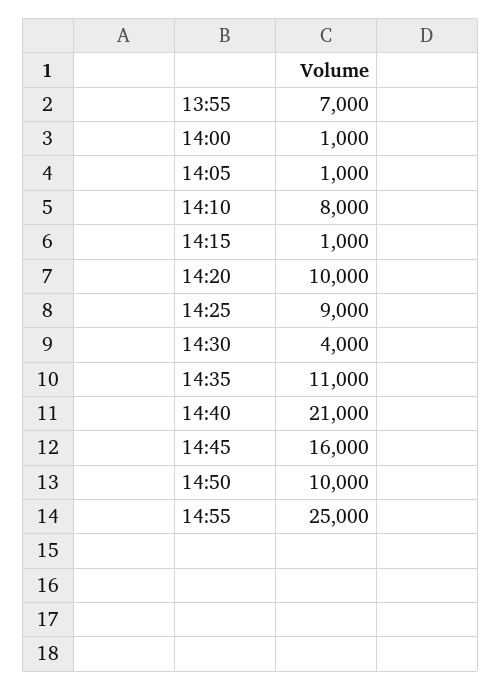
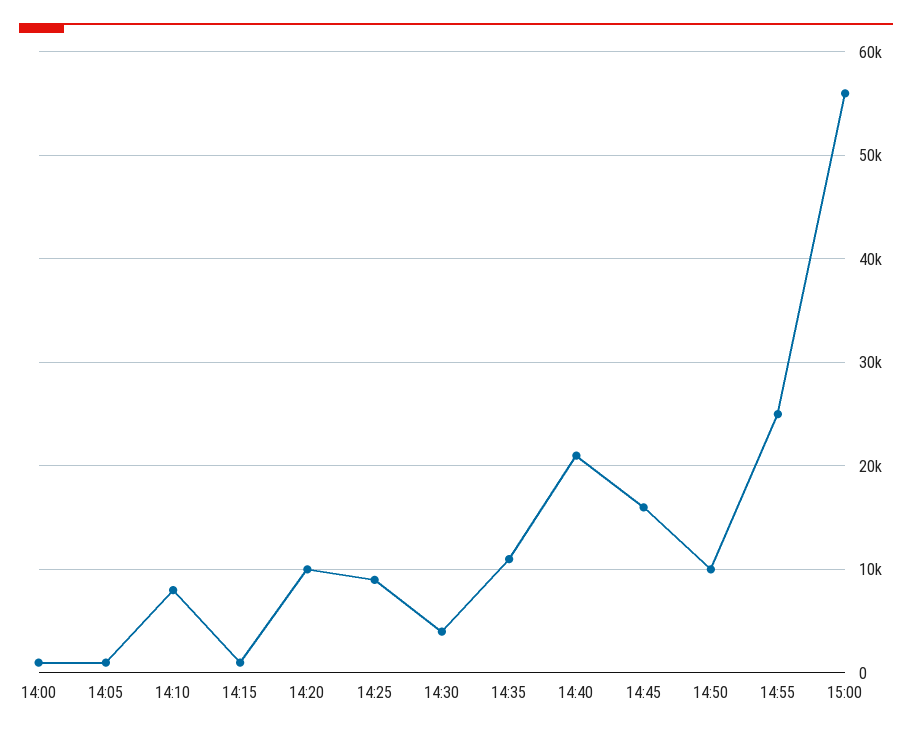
13:55: 7000 -> none
15:00: none -> 56000

